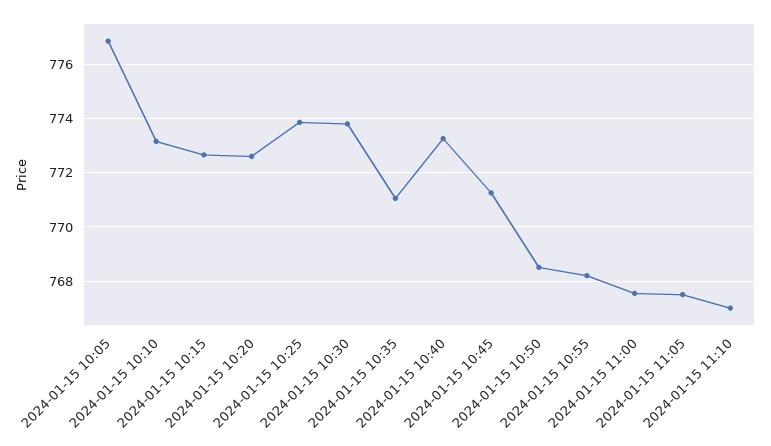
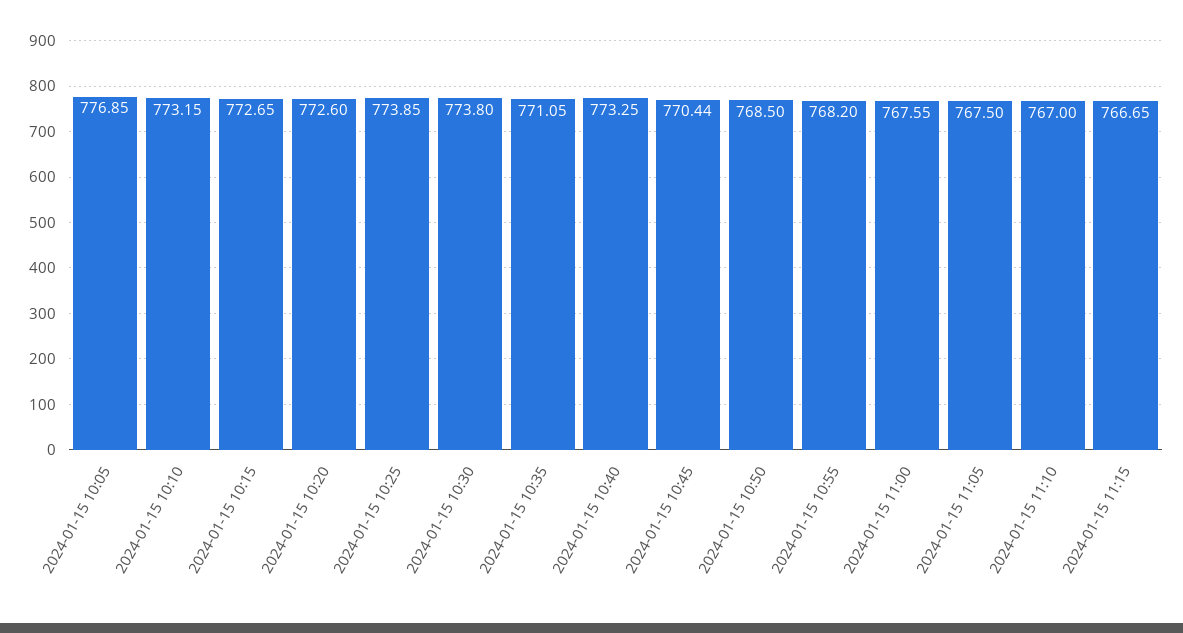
2024-01-15 10:45: 771.25 -> 770.44
2024-01-15 11:15: none -> 766.65

